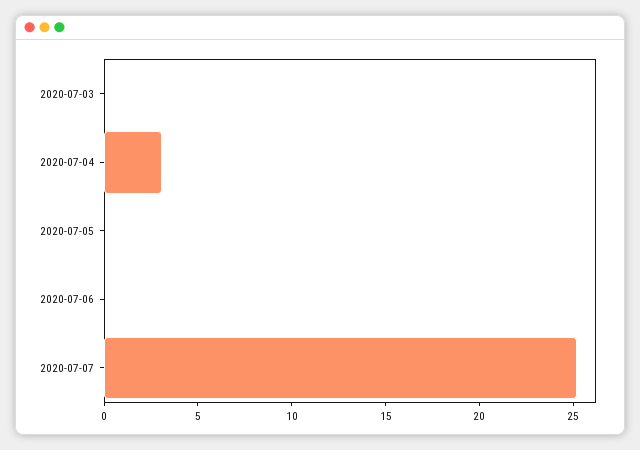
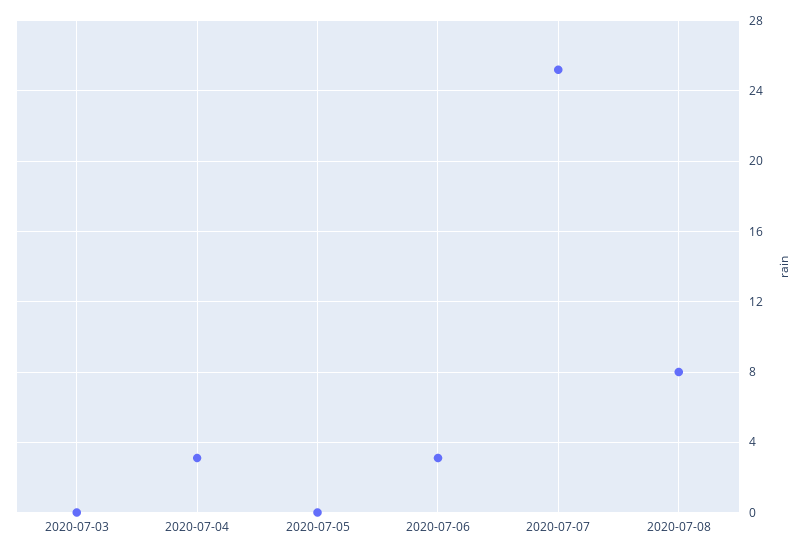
2020-07-06: 0 -> 3
2020-07-08: none -> 8

